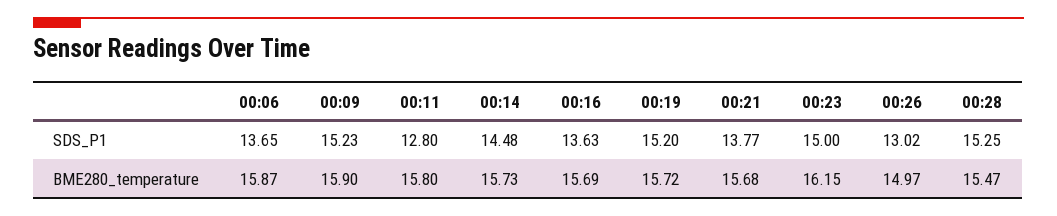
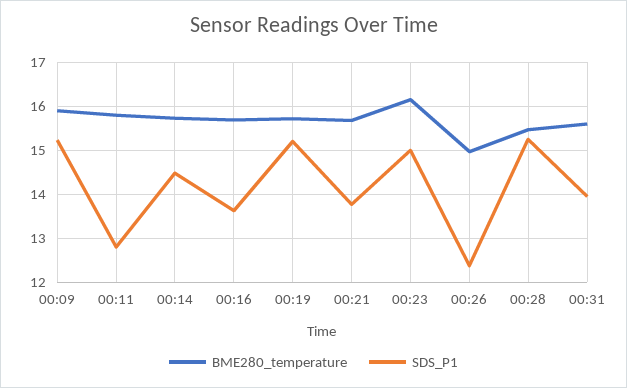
SDS_P1, 00:06: 13.65 -> none
SDS_P1, 00:26: 13.02 -> 12.4
BME280_temperature, 00:06: 15.87 -> none
BME280_temperature, 00:31: none -> 15.6
SDS_P1, 00:31: none -> 14

